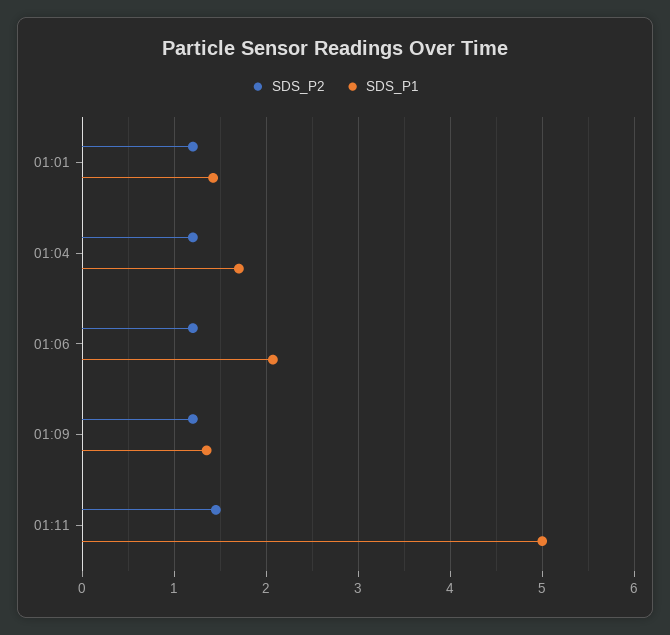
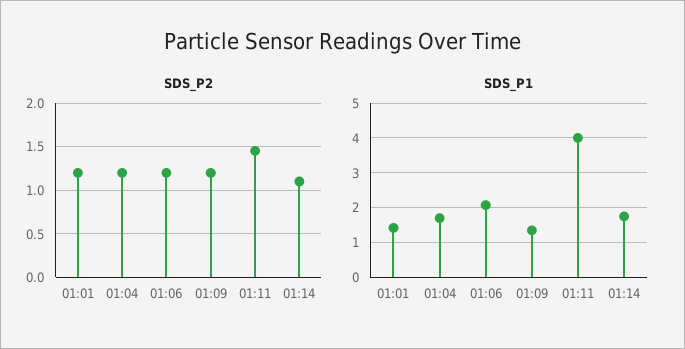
SDS_P1, 01:11: 5 -> 4
SDS_P2, 01:14: none -> 1.1
SDS_P1, 01:14: none -> 1.8

